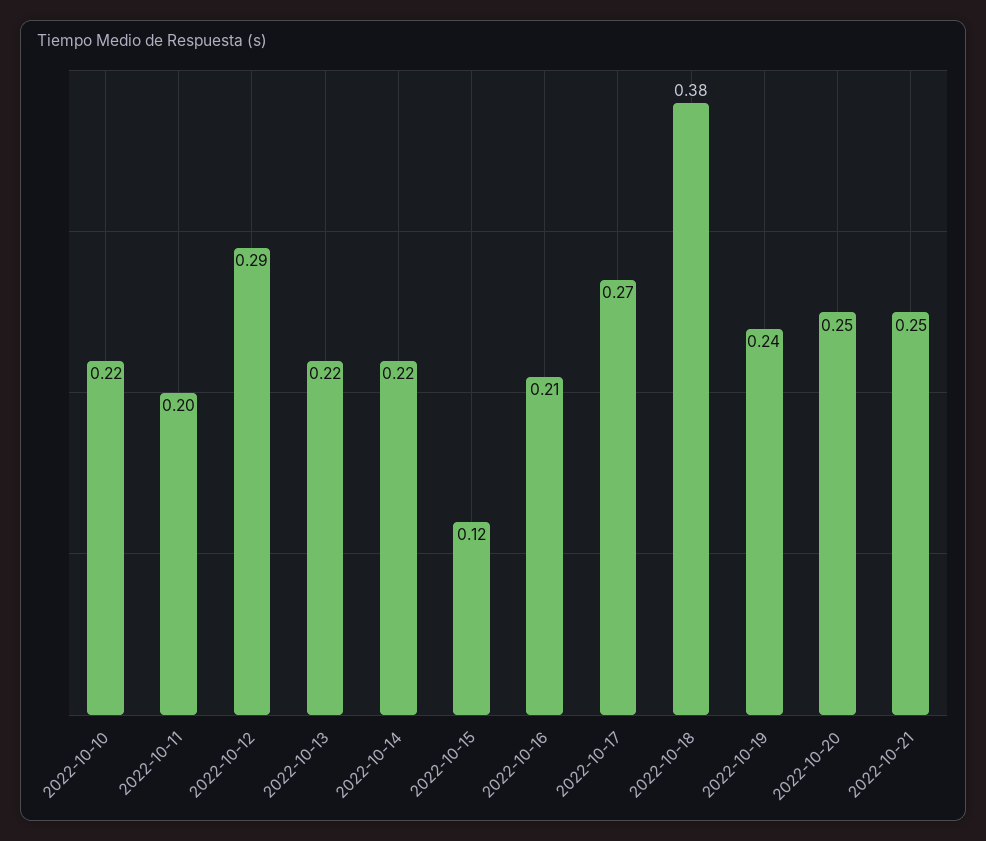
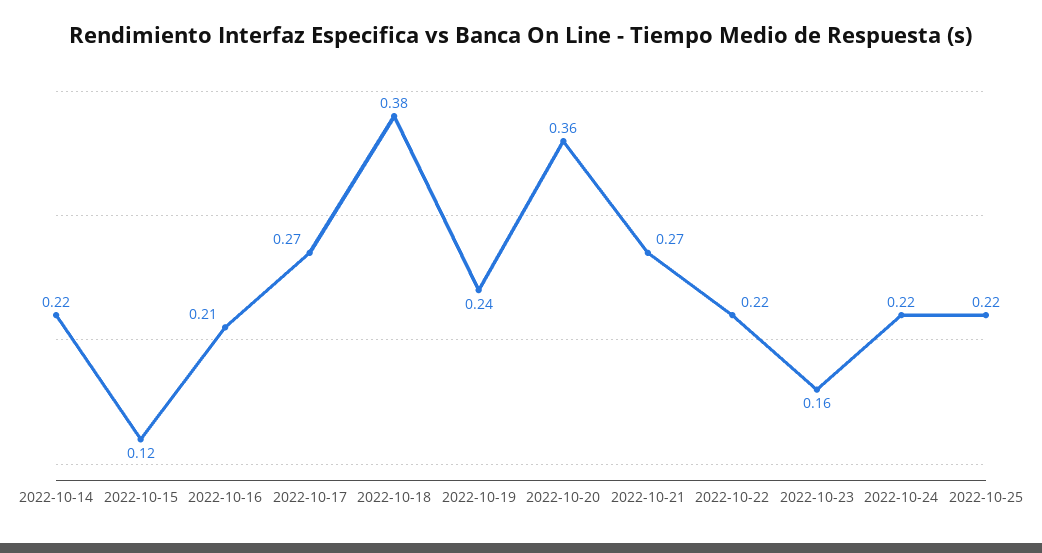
2022-10-10: 0.22 -> none
2022-10-11: 0.2 -> none
2022-10-12: 0.29 -> none
2022-10-13: 0.22 -> none
2022-10-20: 0.25 -> 0.36
2022-10-21: 0.25 -> 0.27
2022-10-22: none -> 0.22
2022-10-23: none -> 0.16
2022-10-24: none -> 0.22
2022-10-25: none -> 0.22

